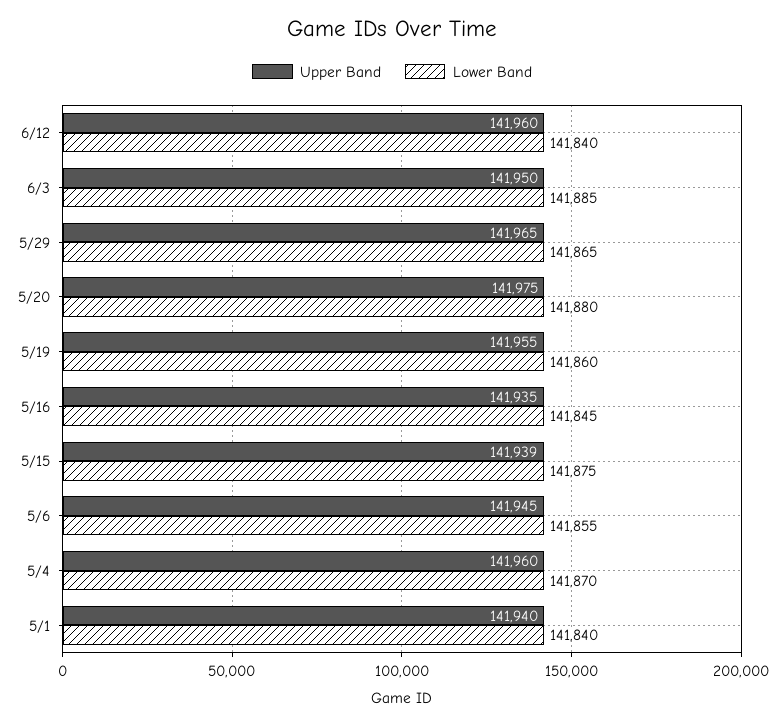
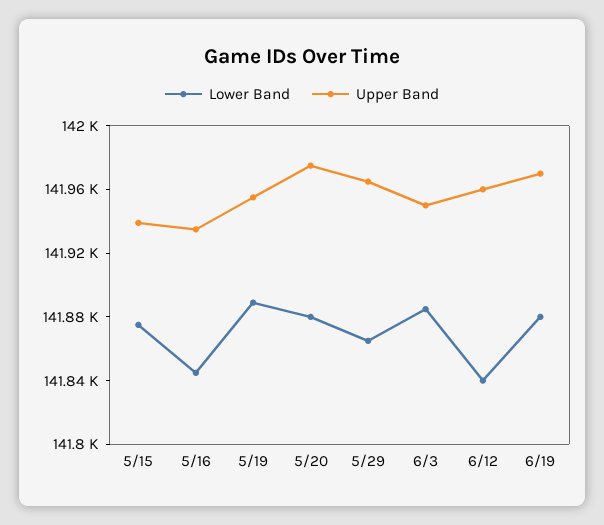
Lower Band, 5/19: 141860 -> 141890
Upper Band, 5/6: 141945 -> none
Lower Band, 5/6: 141855 -> none
Upper Band, 5/4: 141960 -> none
Lower Band, 5/4: 141870 -> none
Upper Band, 5/1: 141940 -> none
Lower Band, 5/1: 141840 -> none
Lower Band, 6/19: none -> 141880
Upper Band, 6/19: none -> 141970

